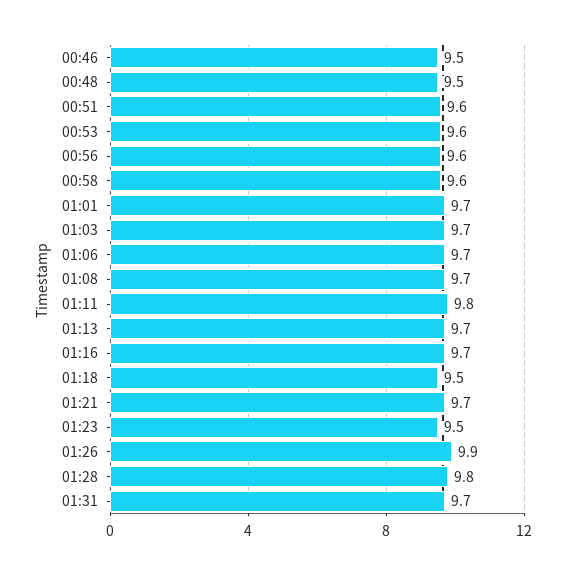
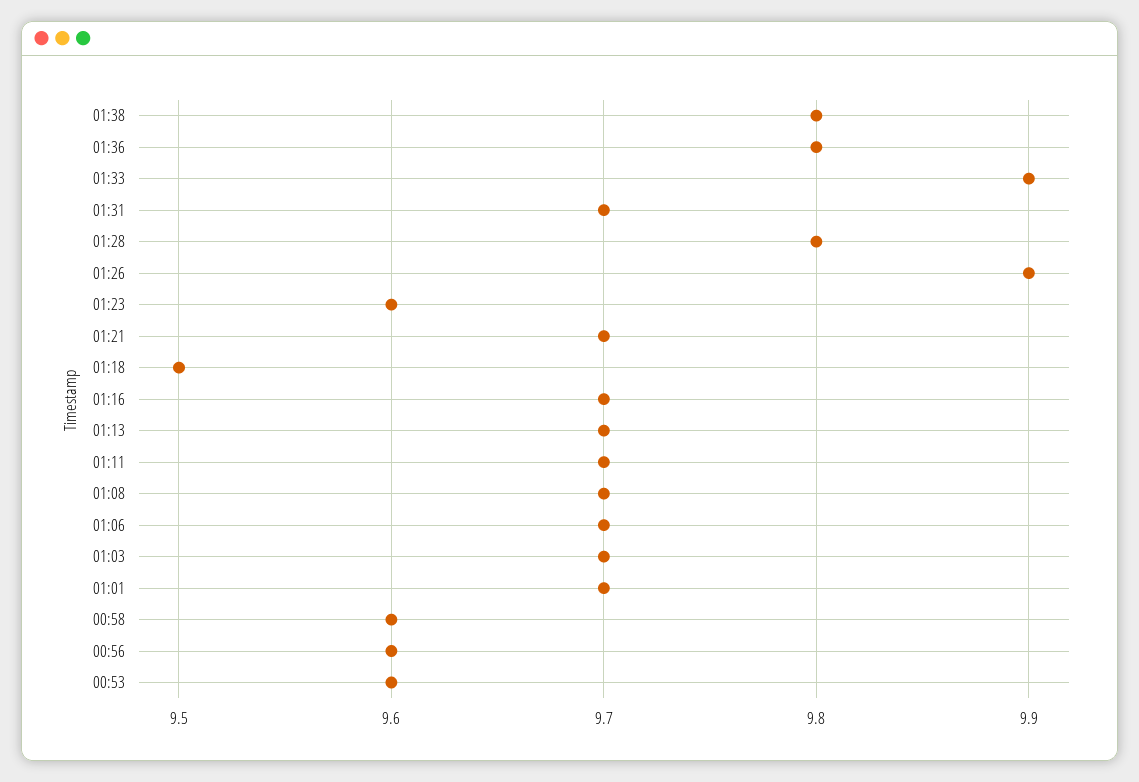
00:46: 9.5 -> none
00:48: 9.5 -> none
00:51: 9.6 -> none
01:11: 9.8 -> 9.7
01:23: 9.5 -> 9.6
01:38: none -> 9.8
01:36: none -> 9.8
01:33: none -> 9.9

